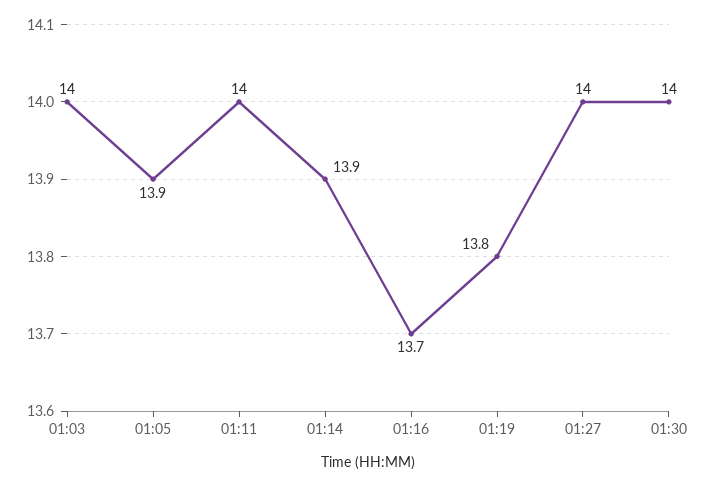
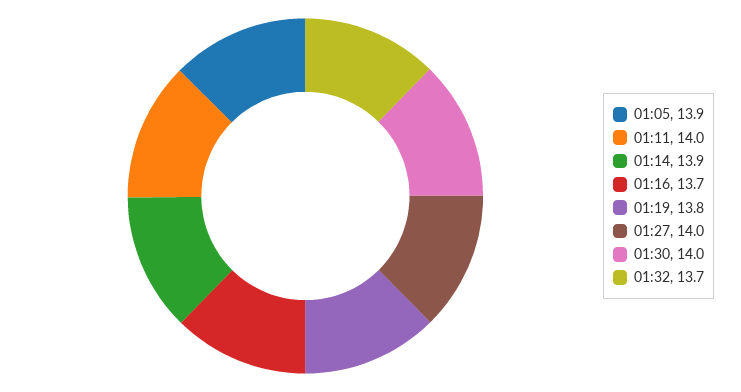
01:03: 14 -> none
01:32: none -> 13.7

